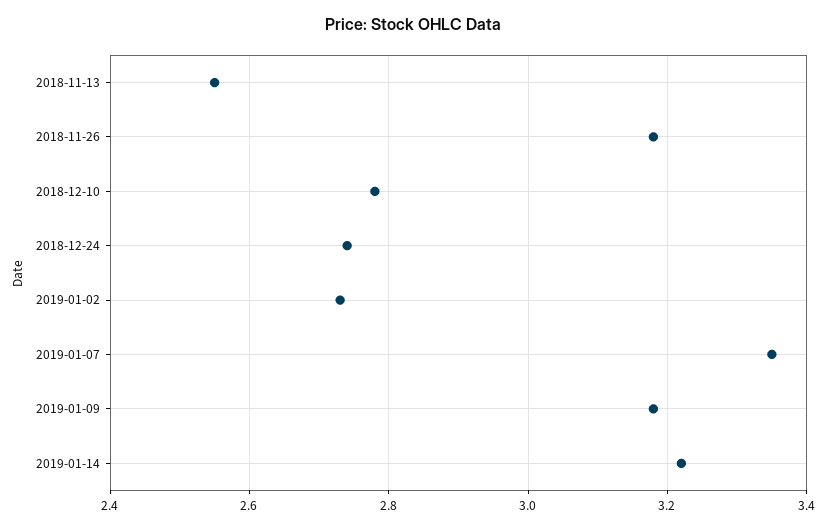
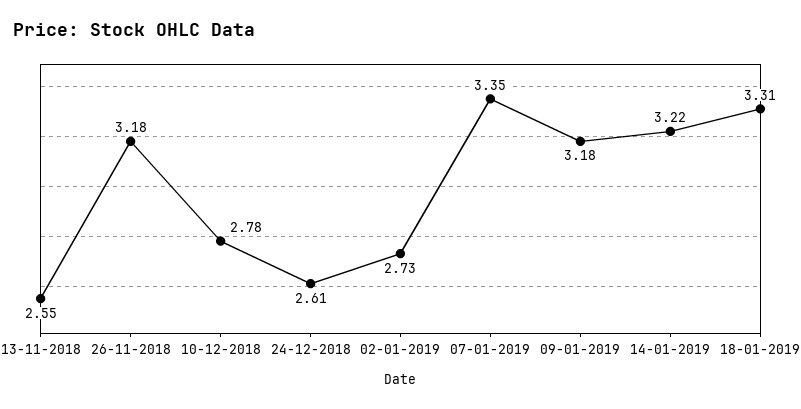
2018-12-24: 2.75 -> 2.61
18-01-2019: none -> 3.31

